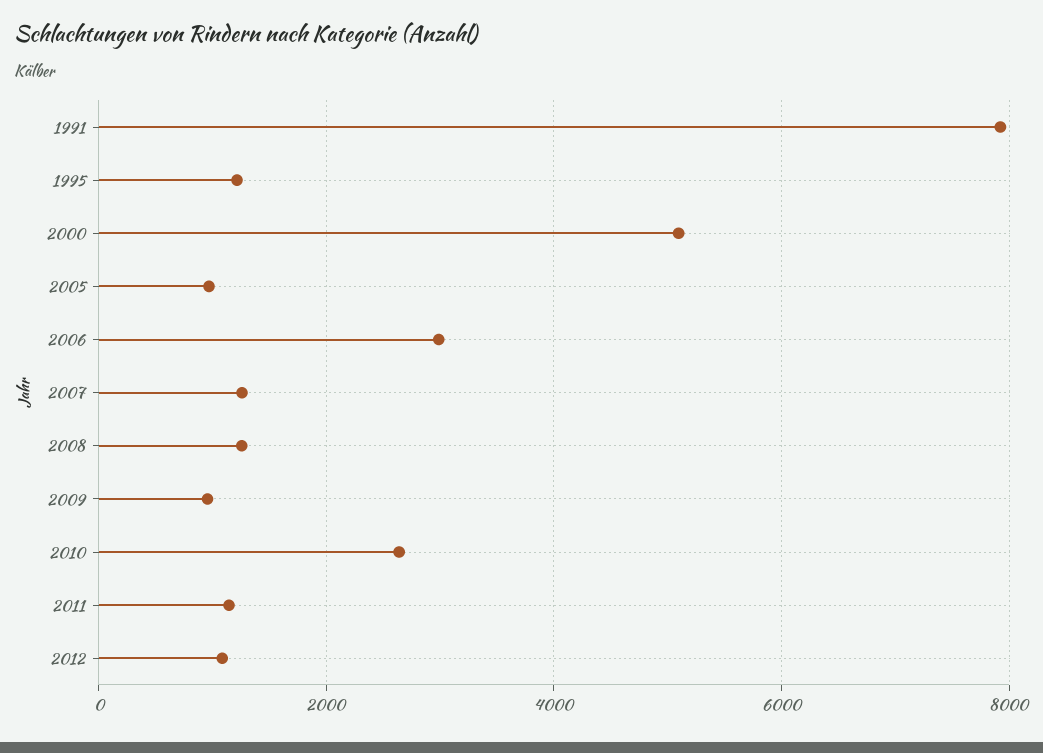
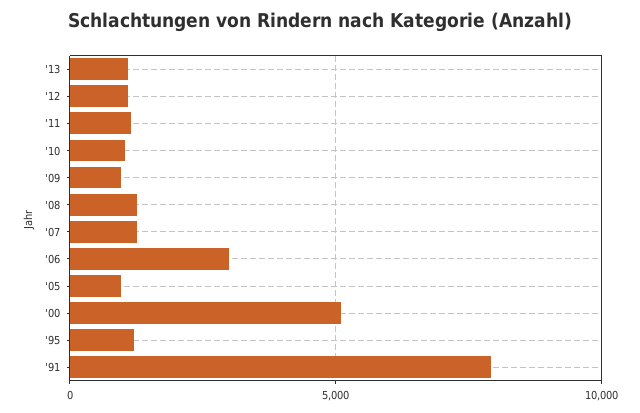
2010: 2600 -> 1000
'13: none -> 1000

